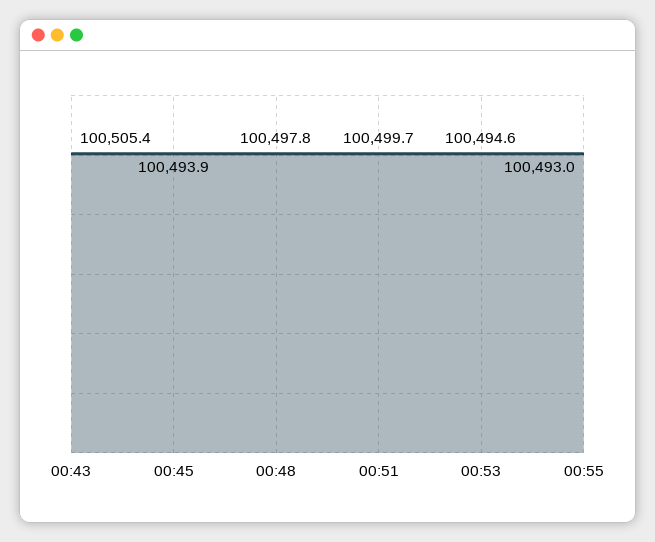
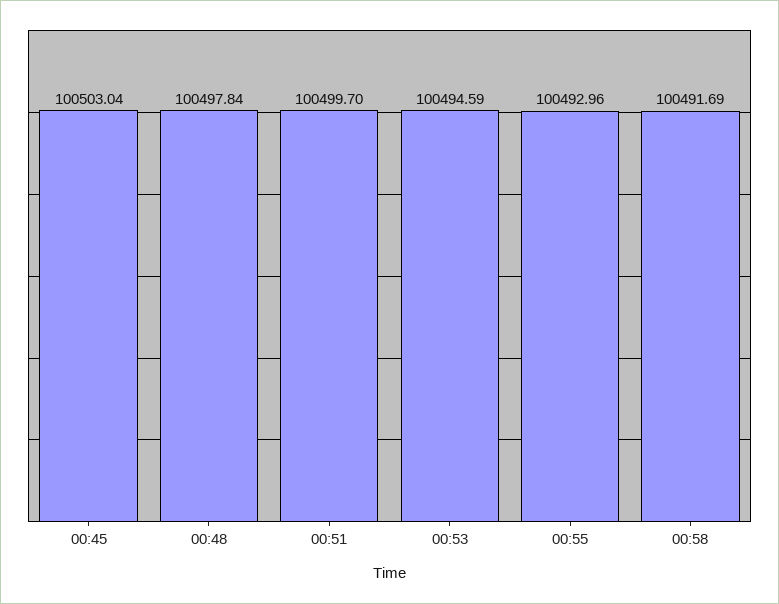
00:43: 100505.4 -> none
00:45: 100493.9 -> 100503.04
00:58: none -> 100491.69

